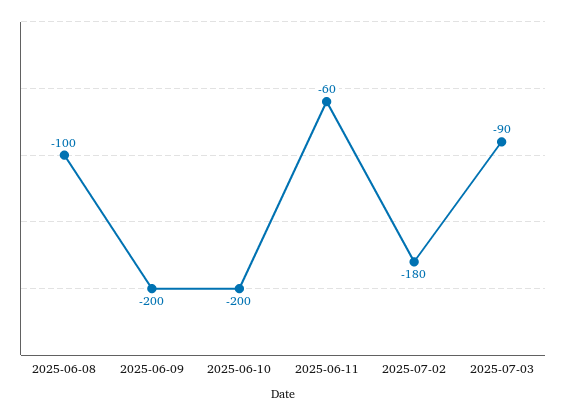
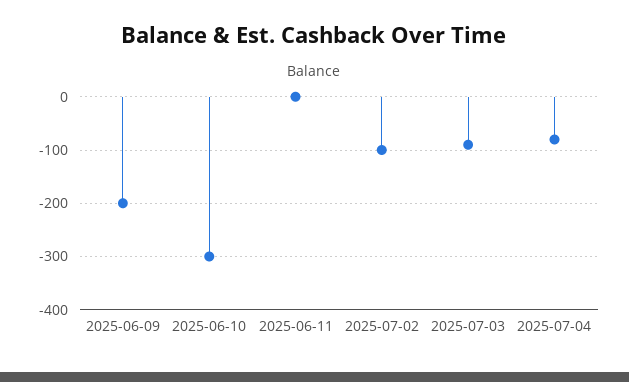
2025-06-08: -100 -> none
2025-06-10: -200 -> -300
2025-06-11: -60 -> 0
2025-07-02: -180 -> -100
2025-07-04: none -> -80

